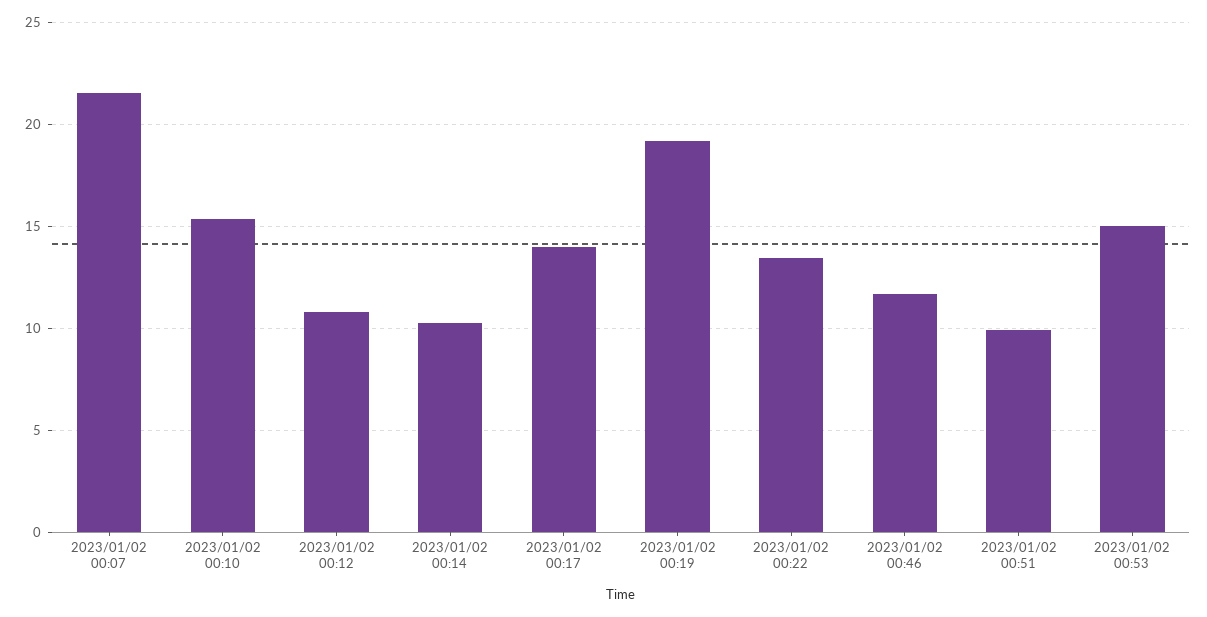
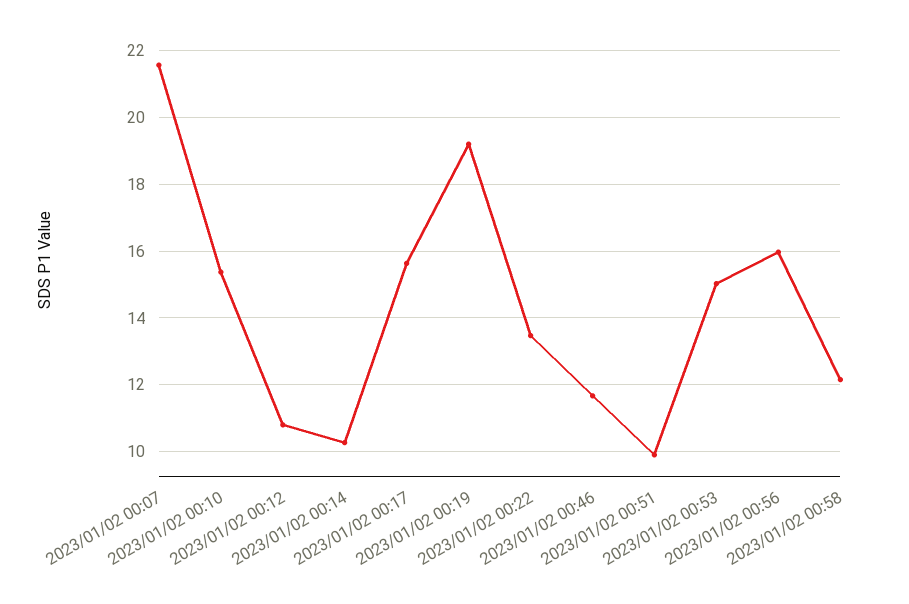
2023/01/02 00:17: 14 -> 15.6
2023/01/02 00:56: none -> 16
2023/01/02 00:58: none -> 12.2

